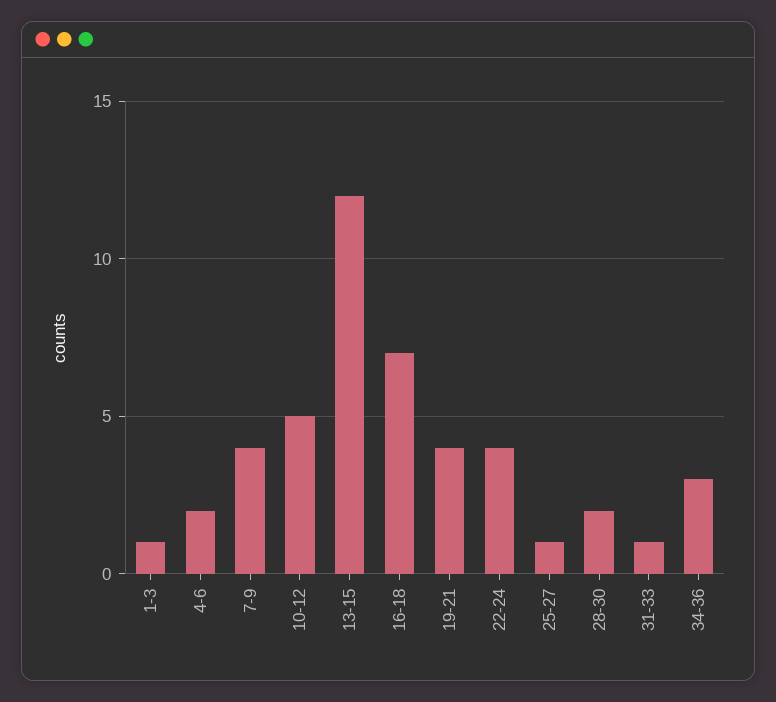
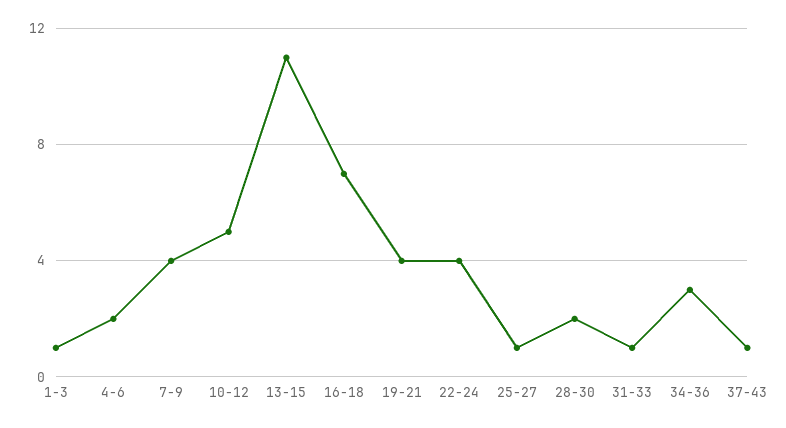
13-15: 12 -> 11
37-43: none -> 1

